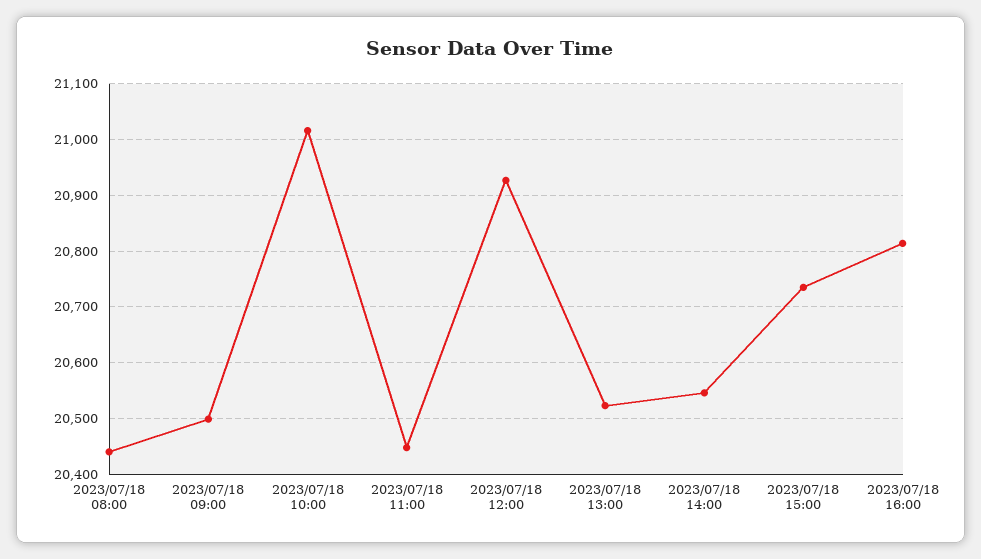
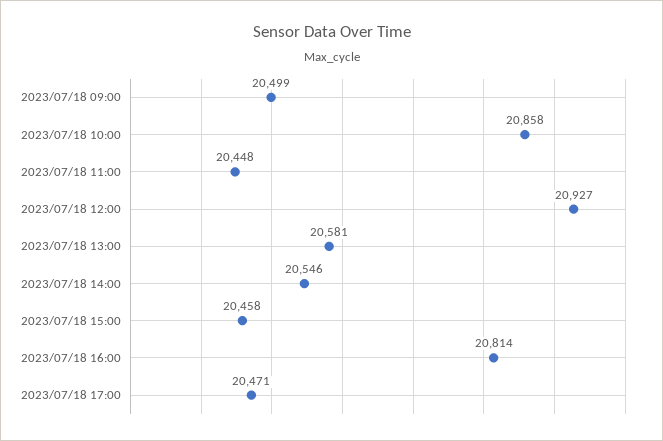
2023/07/18 08:00: 20440 -> none
2023/07/18 10:00: 21020 -> 20858
2023/07/18 13:00: 20520 -> 20581
2023/07/18 15:00: 20740 -> 20458
2023/07/18 17:00: none -> 20471

